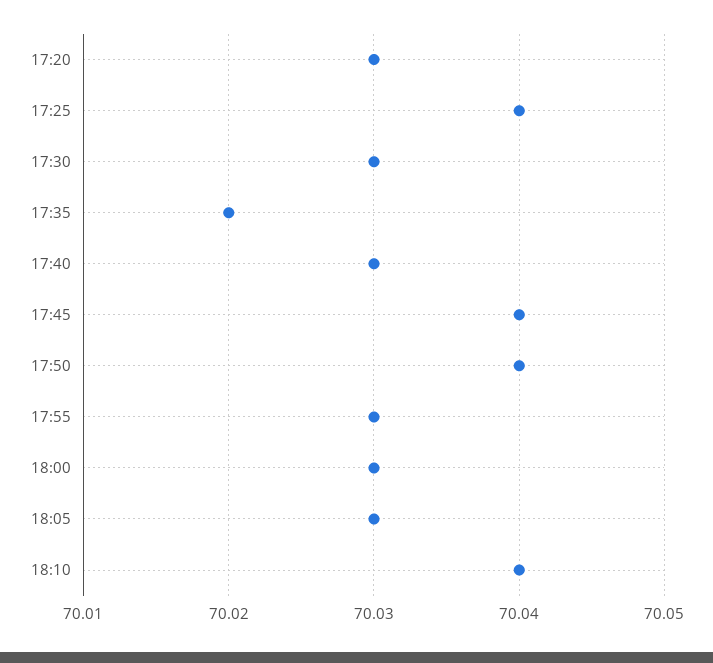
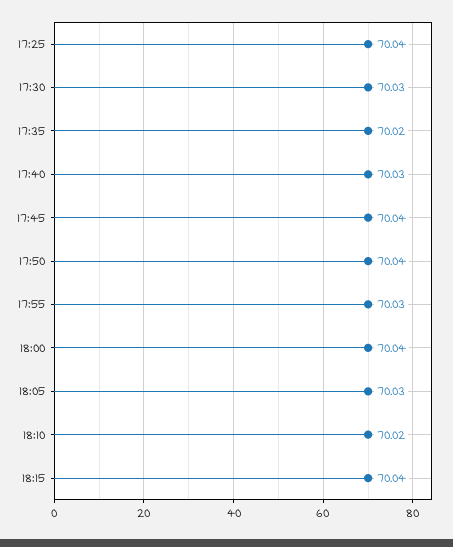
17:20: 70.03 -> none
18:00: 70.03 -> 70.04
18:10: 70.04 -> 70.02
18:15: none -> 70.04

